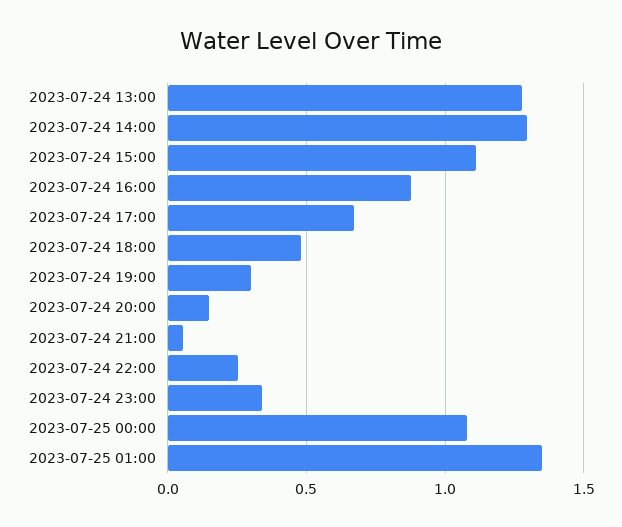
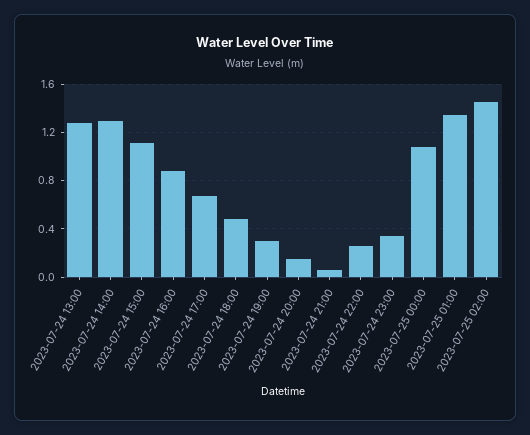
2023-07-25 02:00: none -> 1.45

